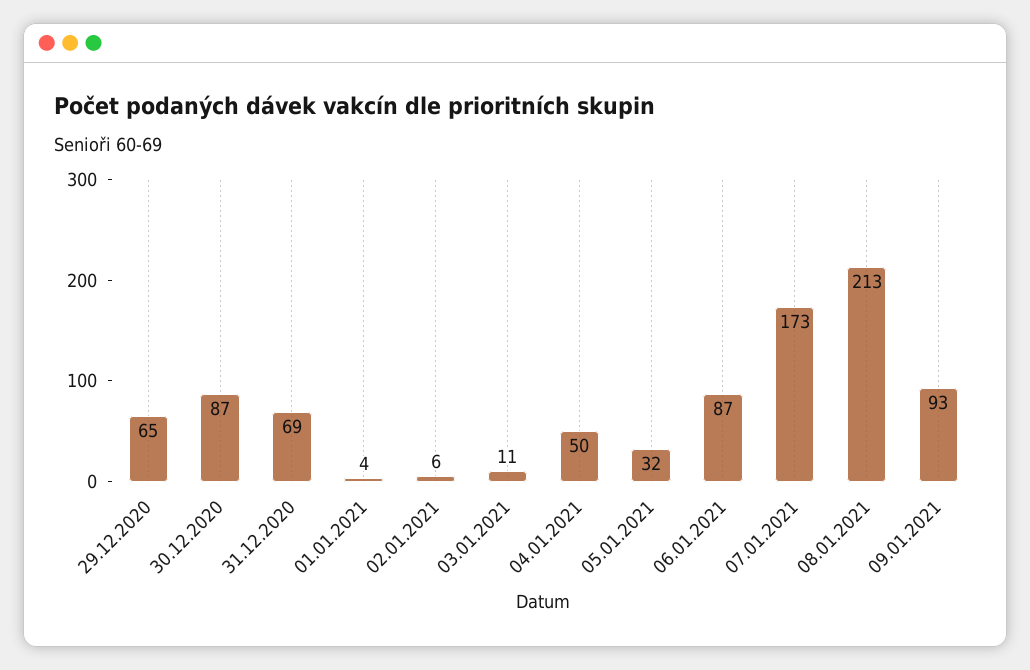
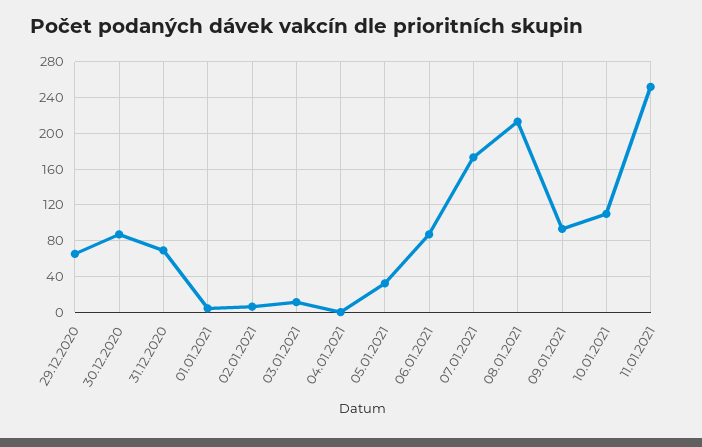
04.01.2021: 50 -> 0
10.01.2021: none -> 110
11.01.2021: none -> 250

